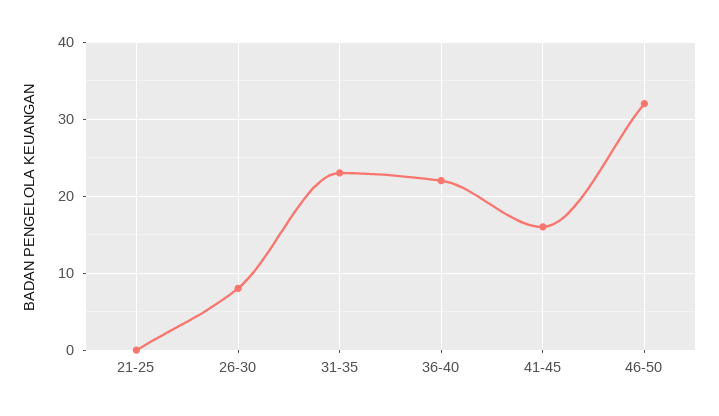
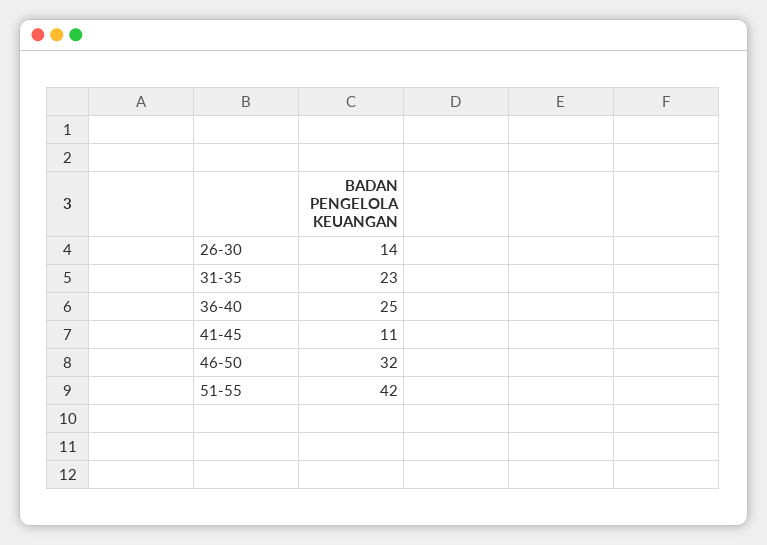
21-25: 0 -> none
26-30: 8 -> 14
36-40: 22 -> 25
41-45: 16 -> 11
51-55: none -> 42

